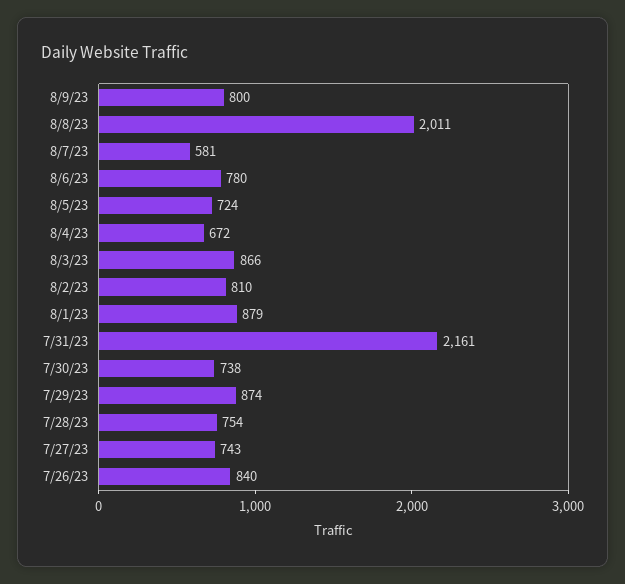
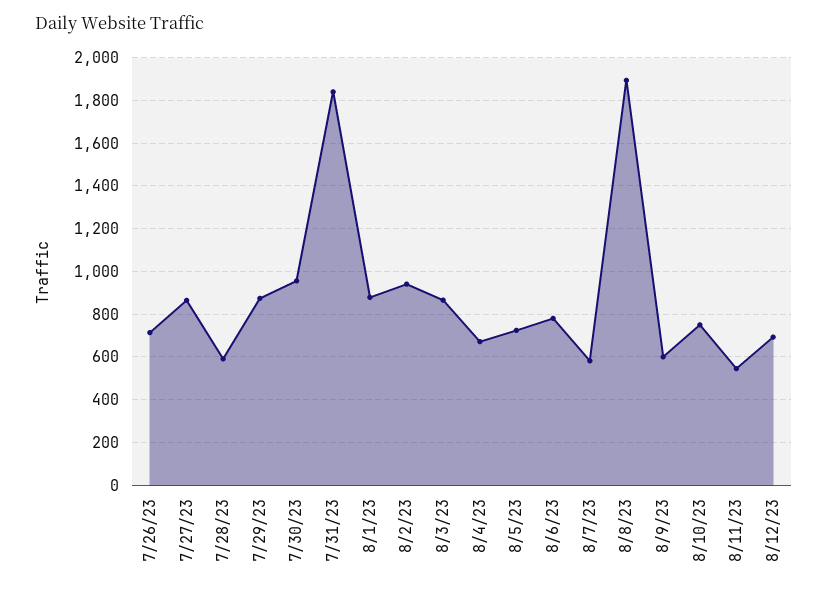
8/9/23: 800 -> 600
8/8/23: 2011 -> 1900
8/2/23: 810 -> 950
7/31/23: 2161 -> 1850
7/30/23: 738 -> 950
7/28/23: 754 -> 600
7/27/23: 743 -> 850
7/26/23: 840 -> 700
8/10/23: none -> 750
8/11/23: none -> 550
8/12/23: none -> 700

